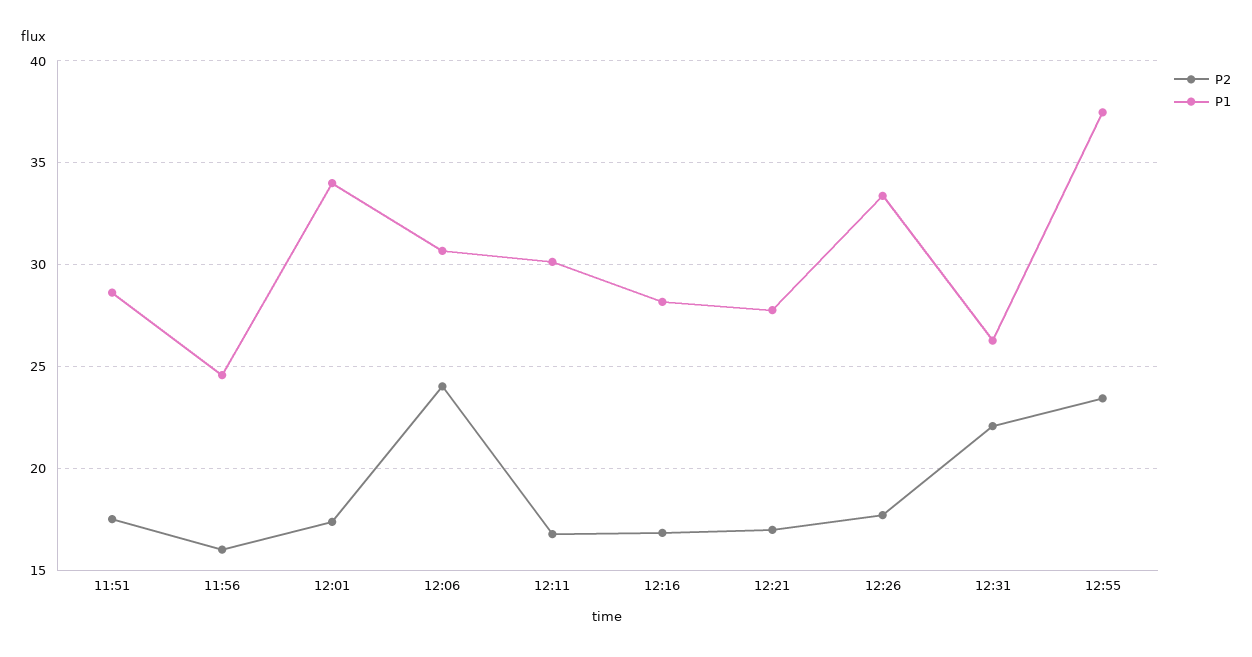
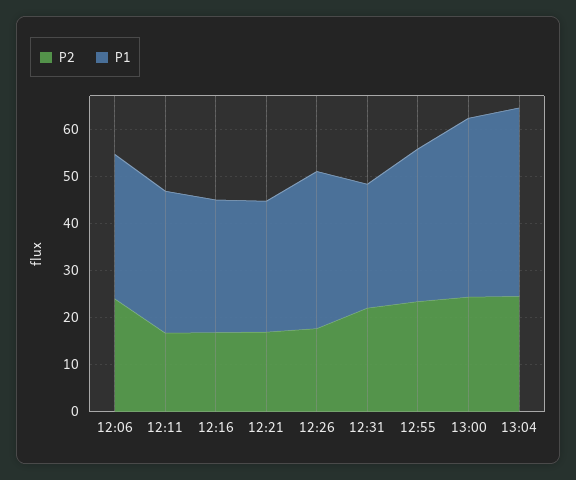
P2, 11:51: 17.5 -> none
P1, 11:51: 28.5 -> none
P2, 11:56: 16 -> none
P1, 11:56: 24.5 -> none
P2, 12:01: 17.5 -> none
P1, 12:01: 34 -> none
P1, 12:55: 37.5 -> 32
P2, 13:00: none -> 24
P1, 13:00: none -> 38
P2, 13:04: none -> 24
P1, 13:04: none -> 40

